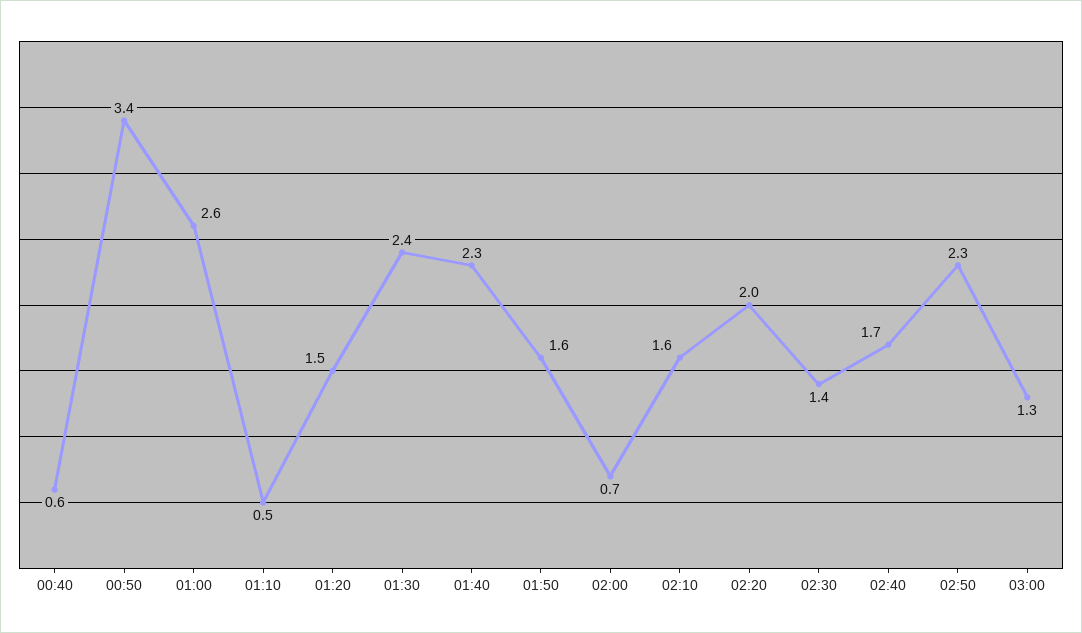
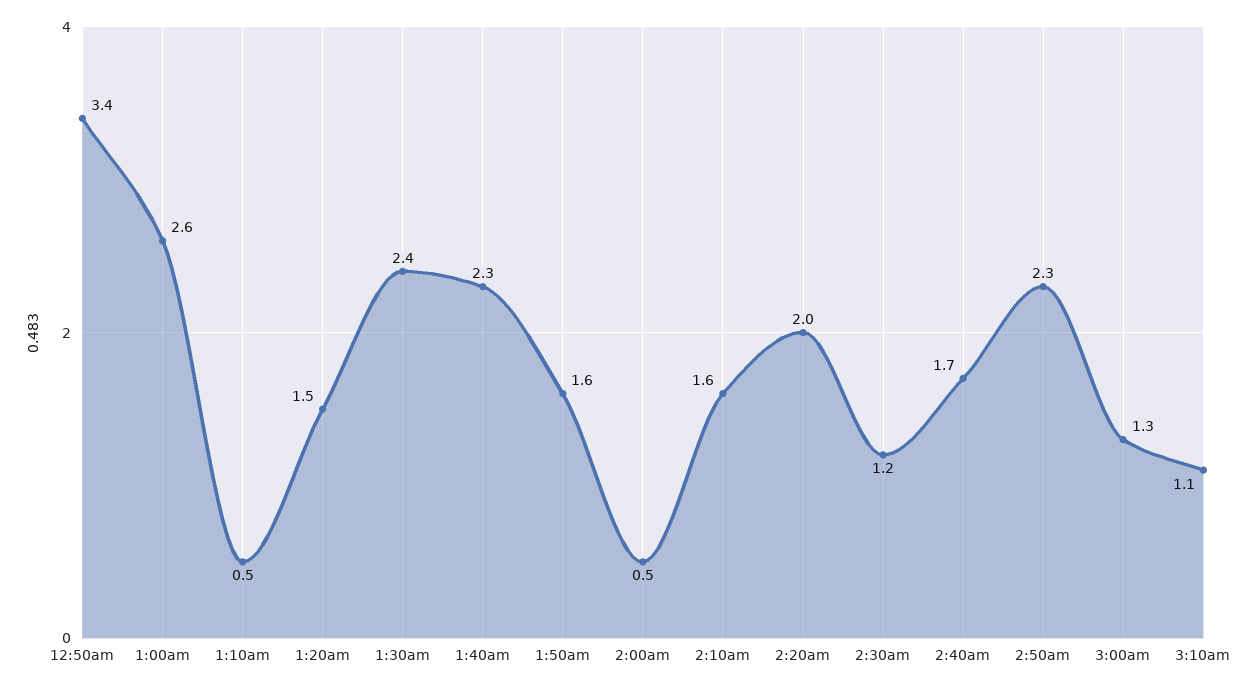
00:40: 0.6 -> none
02:00: 0.7 -> 0.5
02:30: 1.4 -> 1.2
3:10am: none -> 1.1

